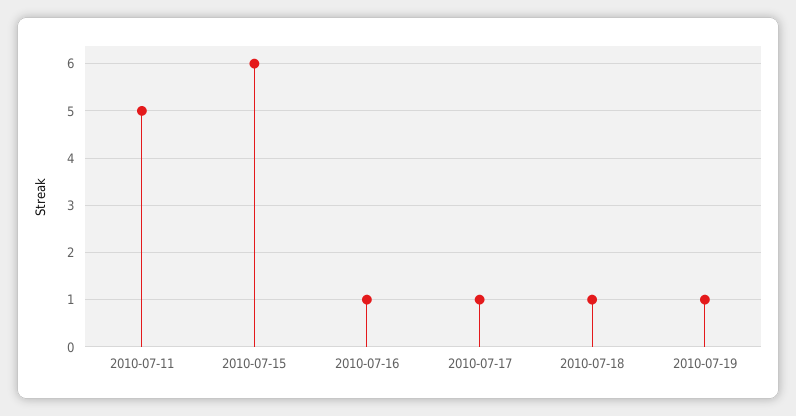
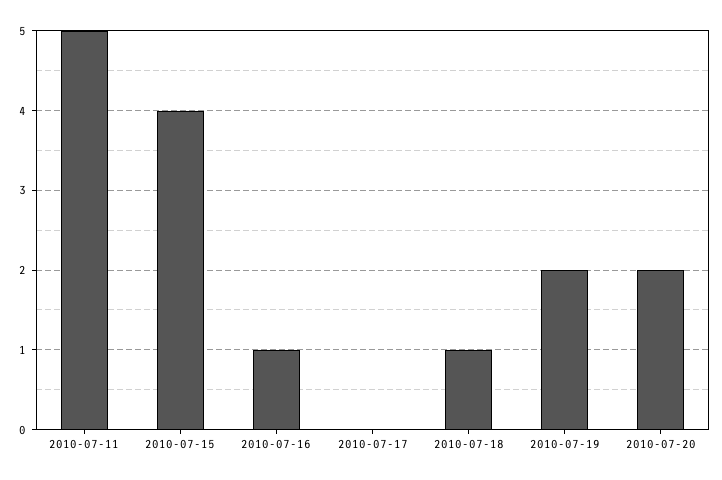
2010-07-15: 6 -> 4
2010-07-17: 1 -> 0
2010-07-19: 1 -> 2
2010-07-20: none -> 2

